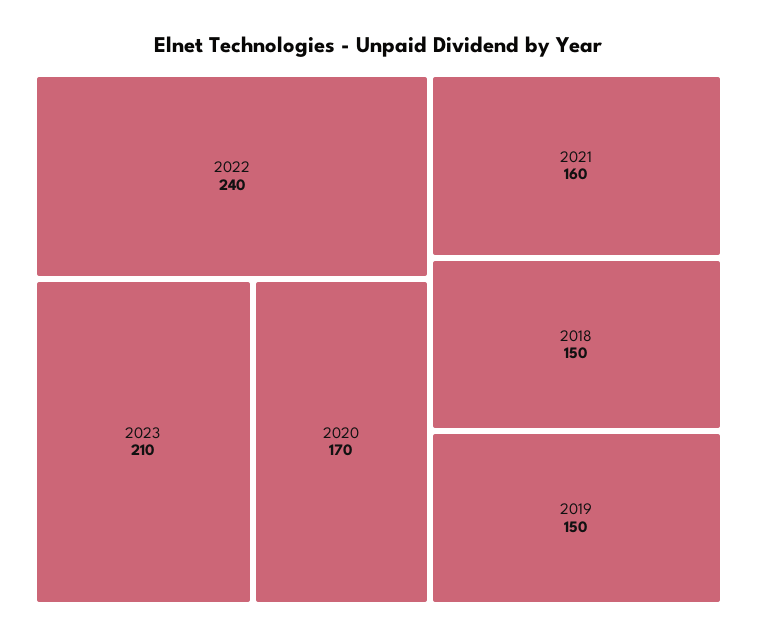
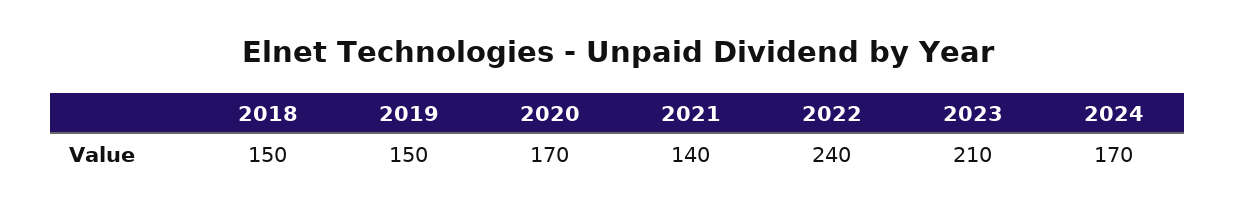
2021: 160 -> 140
2024: none -> 170

